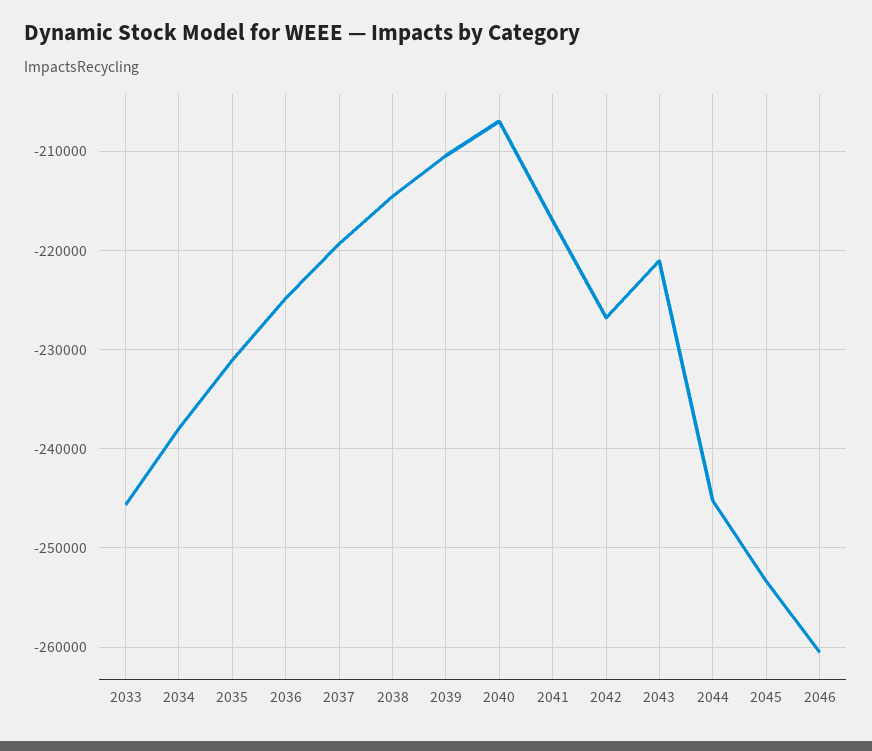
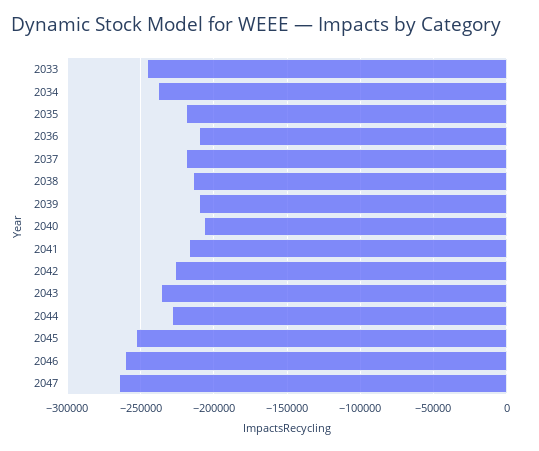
2035: -231000 -> -220000
2036: -225000 -> -210000
2043: -221000 -> -235000
2044: -245000 -> -230000
2047: none -> -265000

